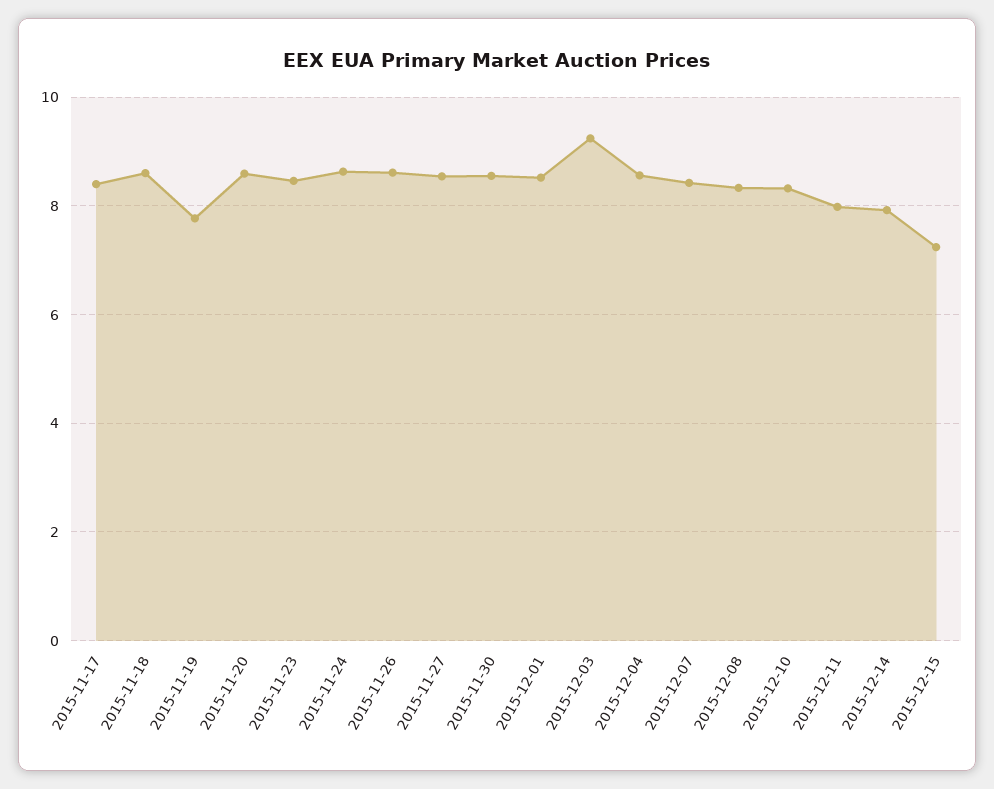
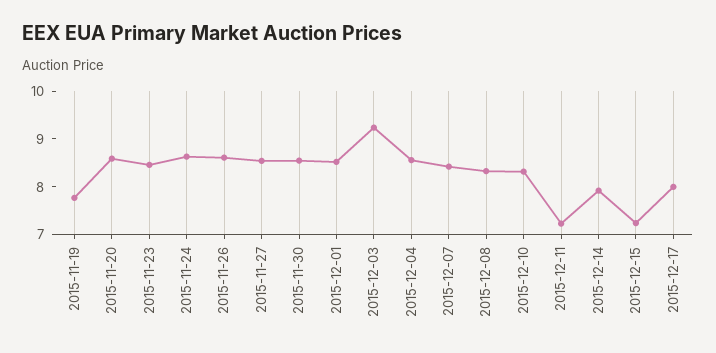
2015-11-17: 8.4 -> none
2015-11-18: 8.6 -> none
2015-12-11: 8 -> 7.2
2015-12-17: none -> 8

